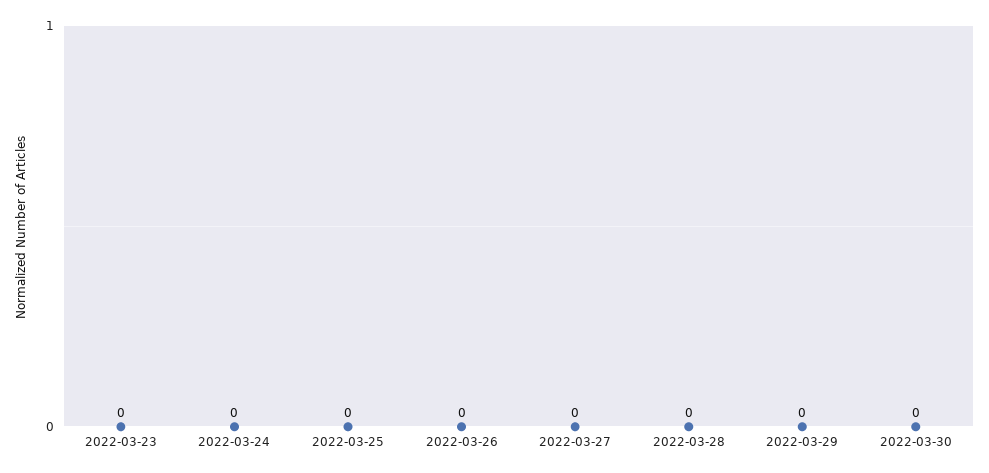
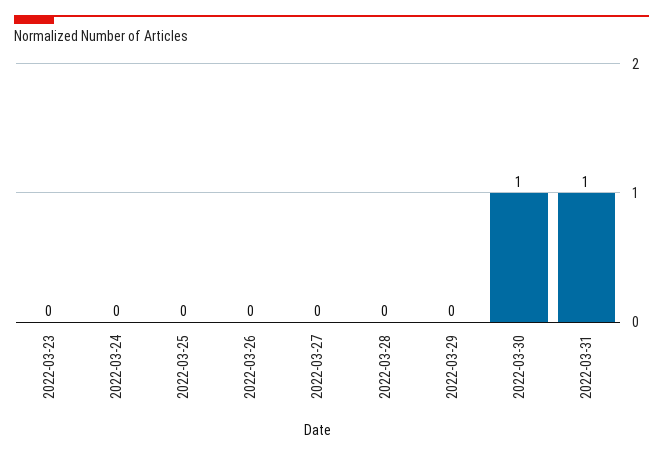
2022-03-30: 0 -> 1
2022-03-31: none -> 1

